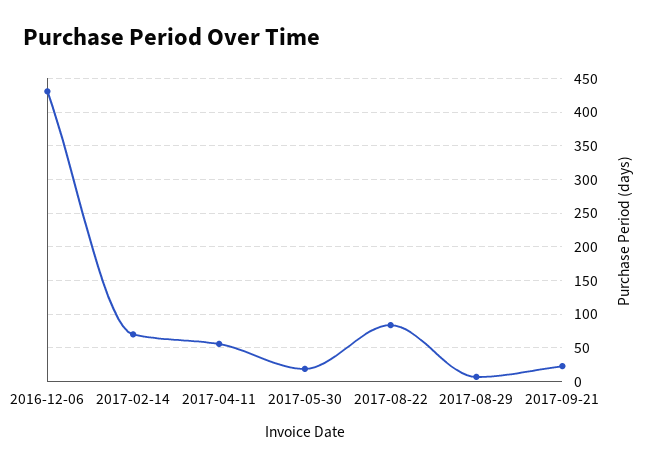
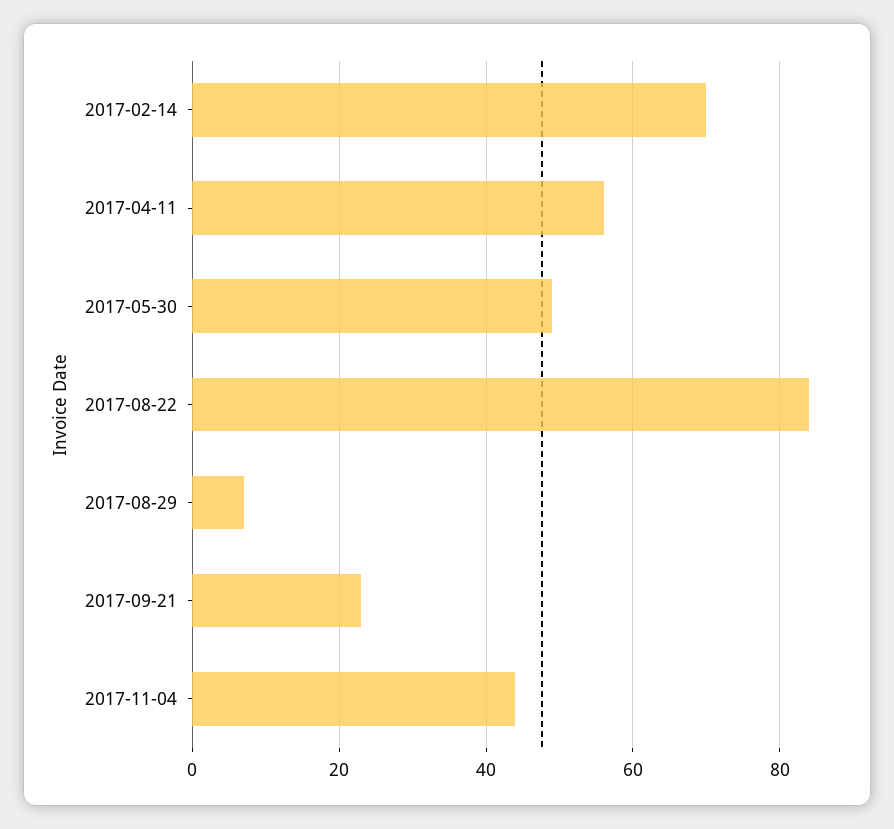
2016-12-06: 430 -> none
2017-05-30: 20 -> 50
2017-11-04: none -> 45

